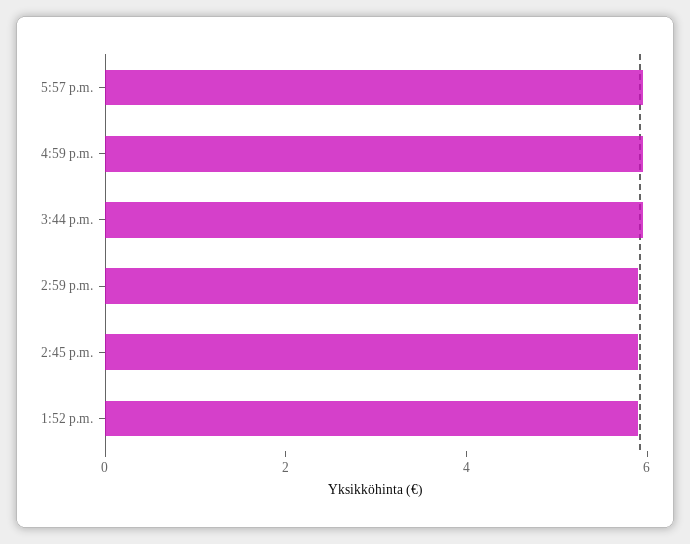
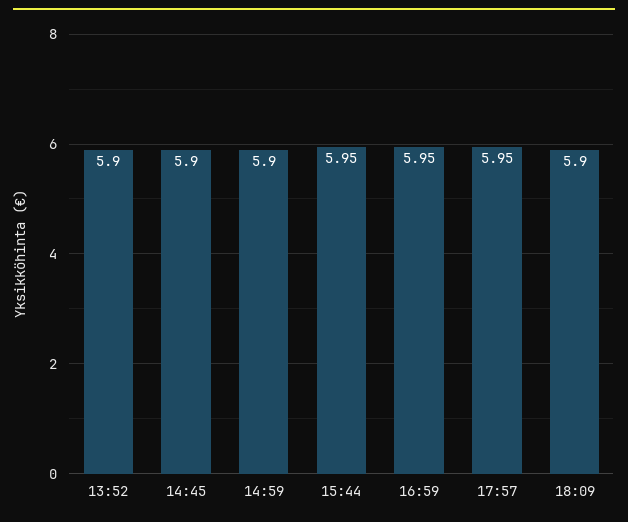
18:09: none -> 5.9

